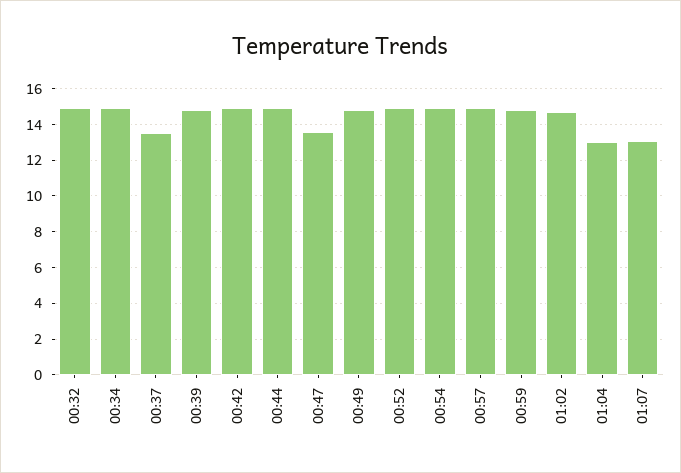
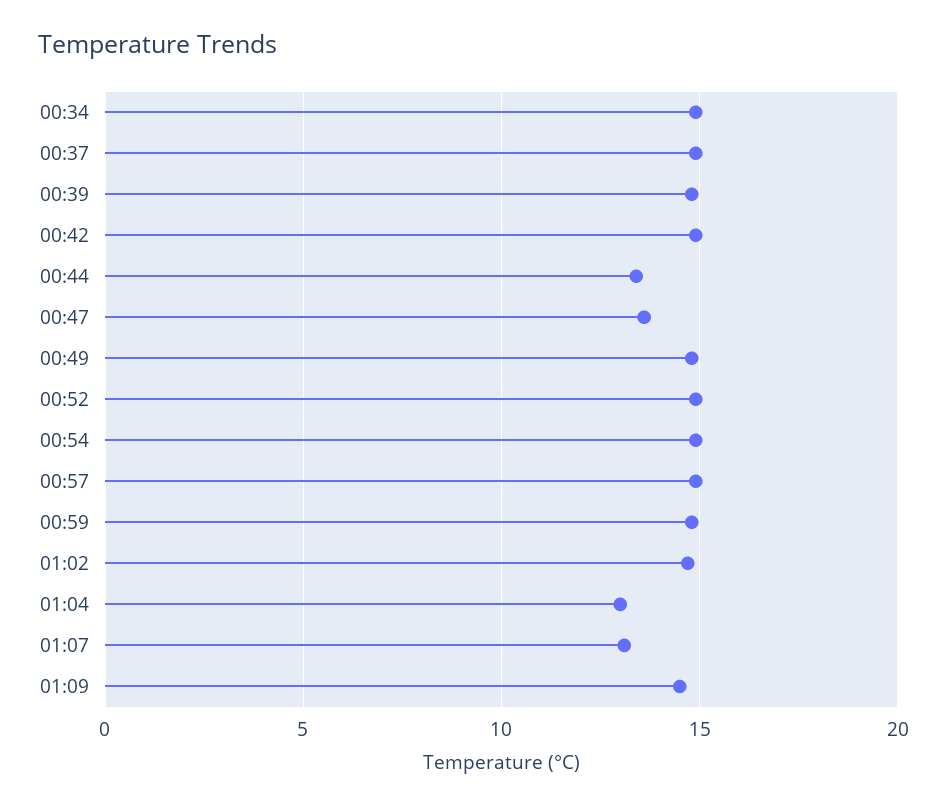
00:32: 15 -> none
00:37: 13.5 -> 15
00:44: 15 -> 13.5
01:09: none -> 14.5

